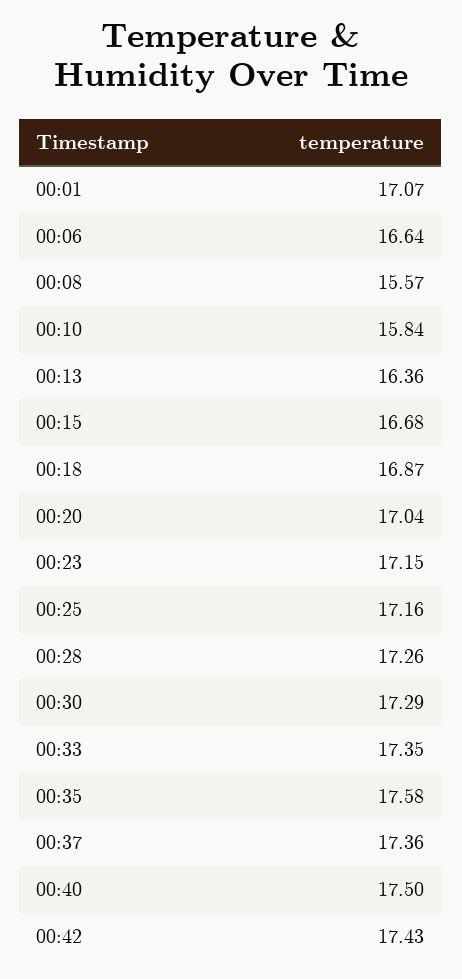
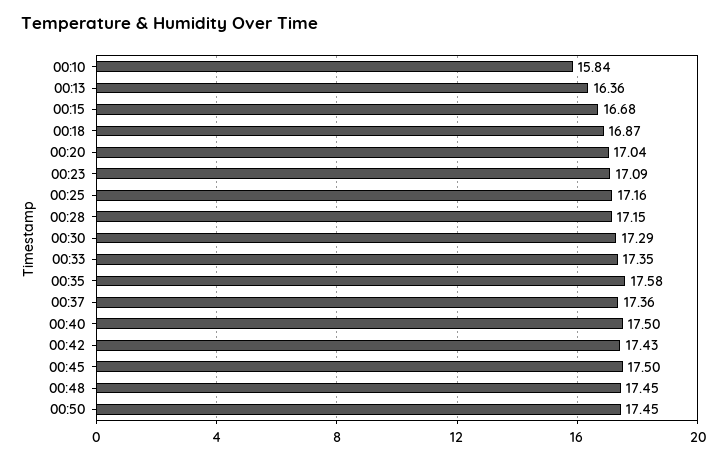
00:01: 17.07 -> none
00:06: 16.64 -> none
00:08: 15.57 -> none
00:23: 17.15 -> 17.09
00:28: 17.26 -> 17.15
00:45: none -> 17.5
00:48: none -> 17.45
00:50: none -> 17.45

